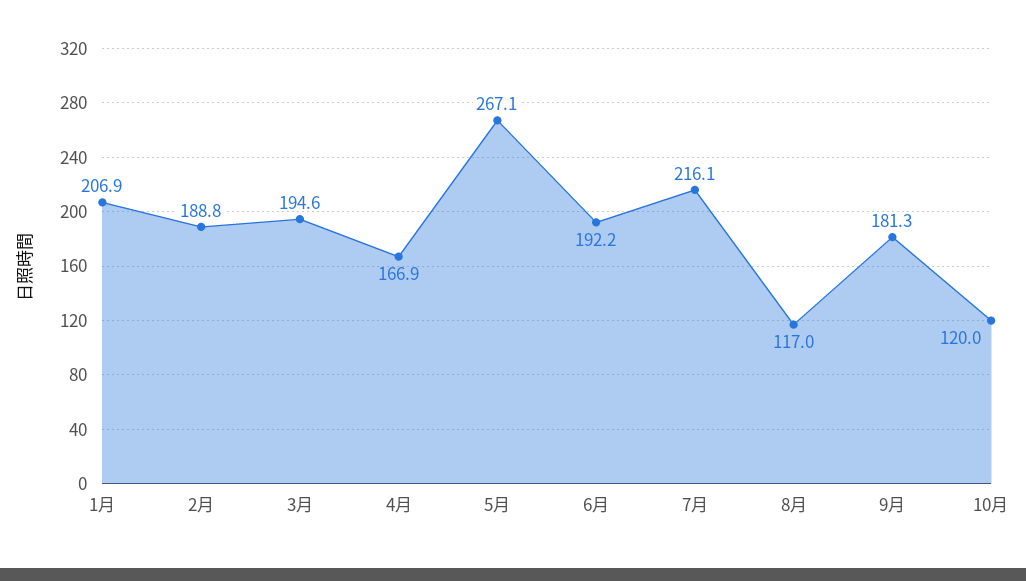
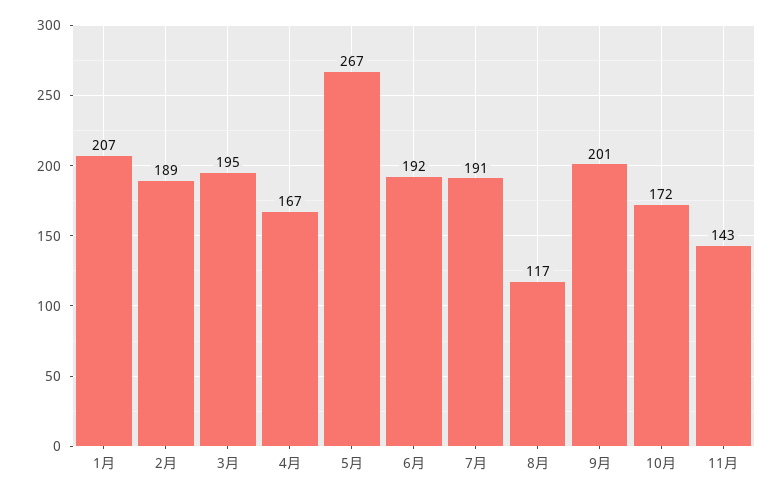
7月: 216.1 -> 191
9月: 181.3 -> 201
10月: 120 -> 172
11月: none -> 143

